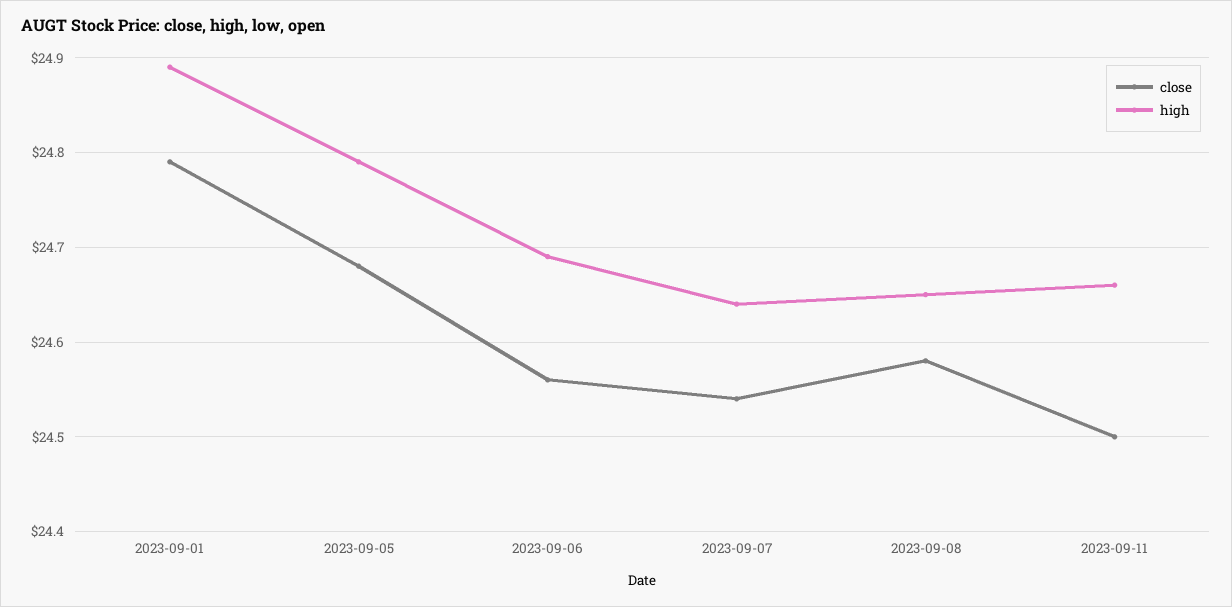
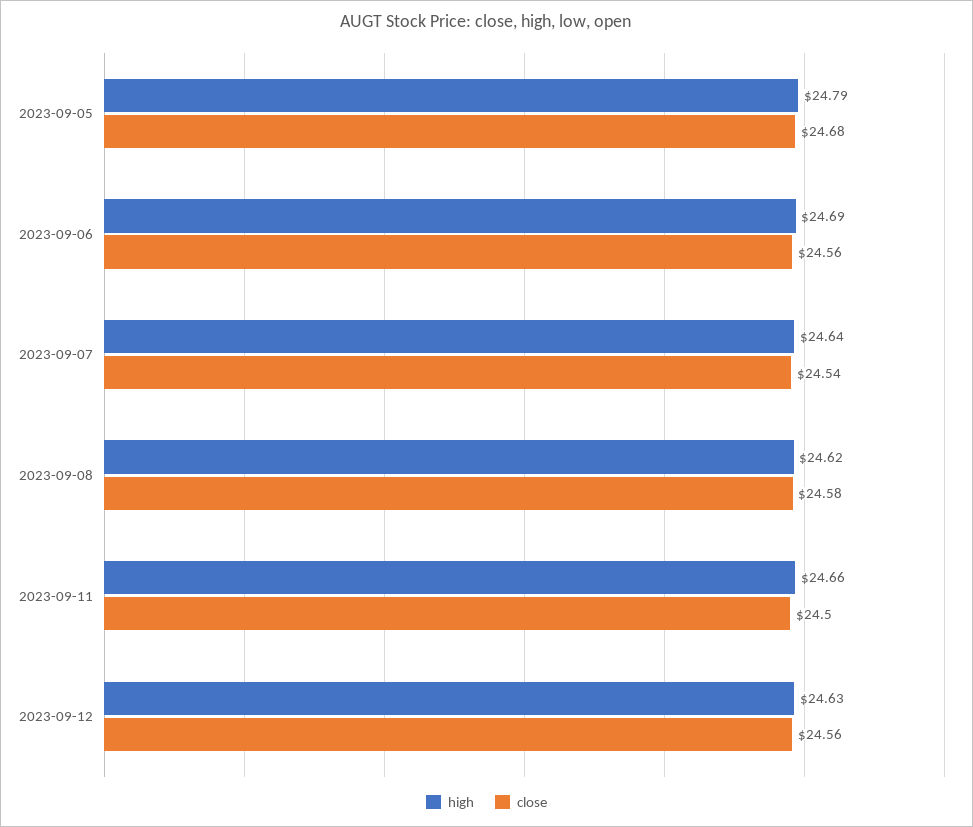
close, 2023-09-01: 24.79 -> none
high, 2023-09-01: 24.89 -> none
high, 2023-09-08: 24.65 -> 24.62
high, 2023-09-12: none -> 24.63
close, 2023-09-12: none -> 24.56

